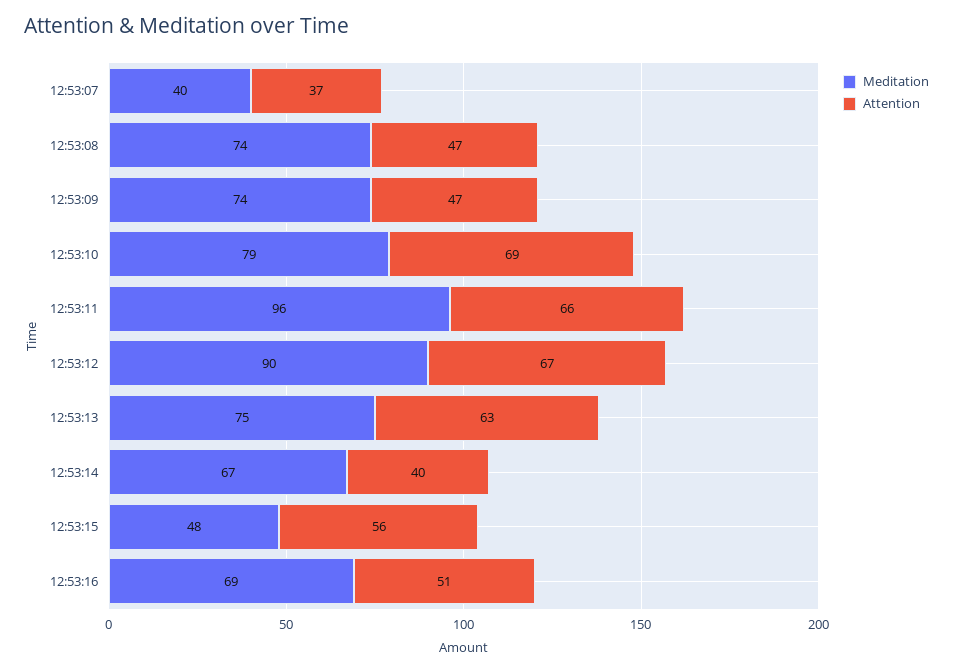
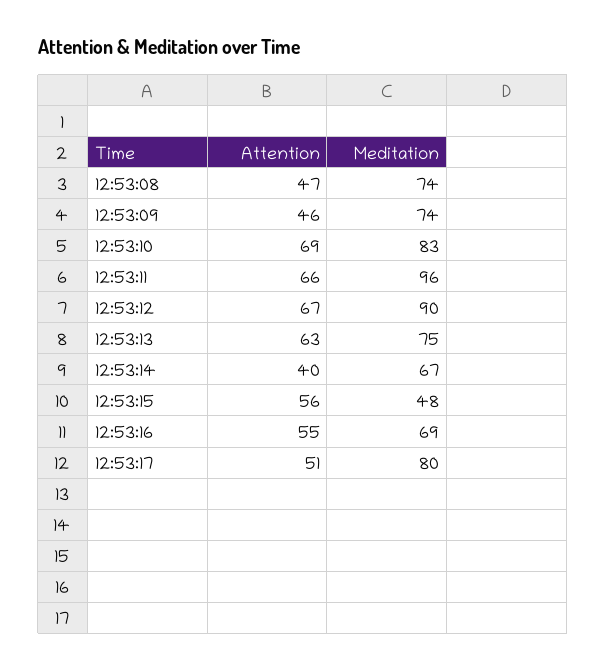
Meditation, 12:53:07: 40 -> none
Attention, 12:53:07: 37 -> none
Attention, 12:53:09: 47 -> 46
Meditation, 12:53:10: 79 -> 83
Attention, 12:53:16: 51 -> 55
Attention, 12:53:17: none -> 51
Meditation, 12:53:17: none -> 80

